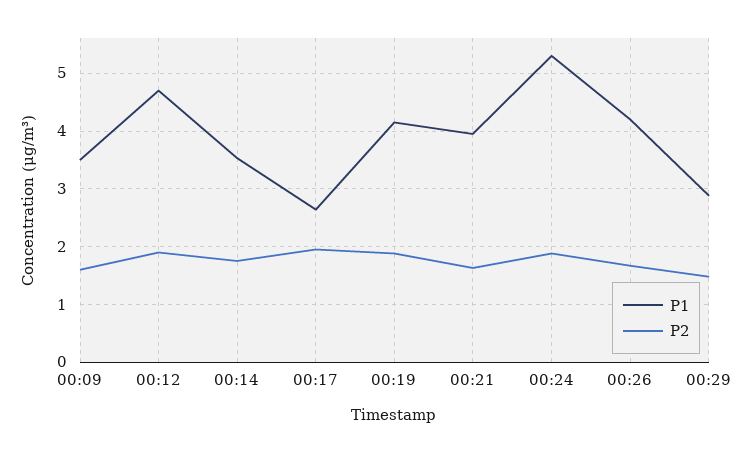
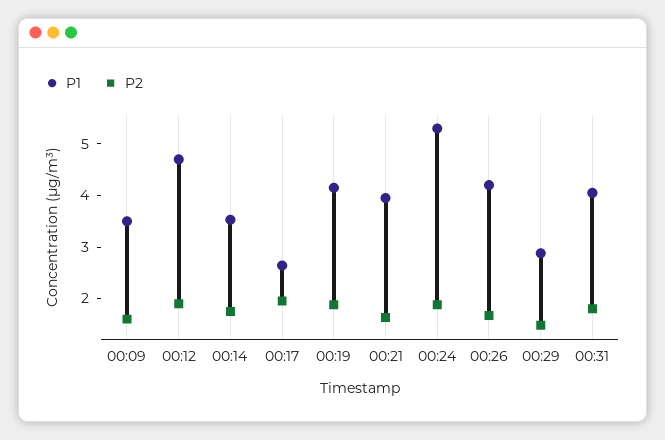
P1, 00:31: none -> 4
P2, 00:31: none -> 1.8

